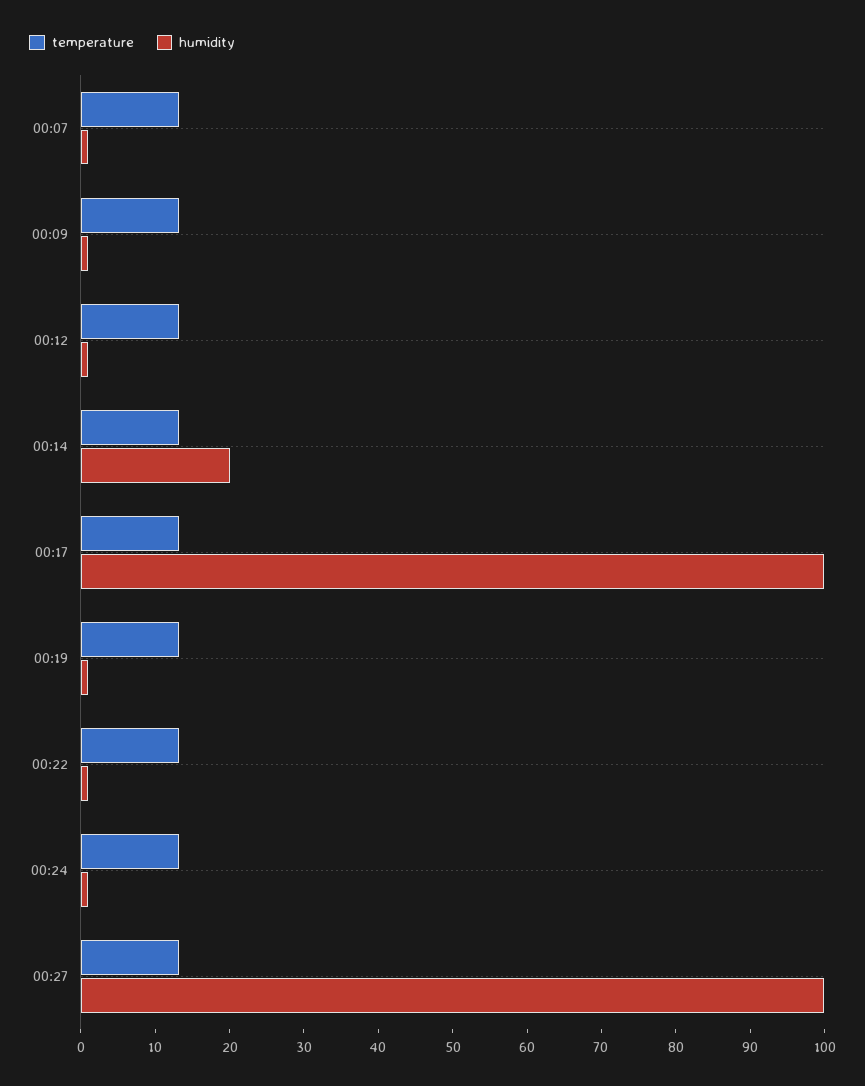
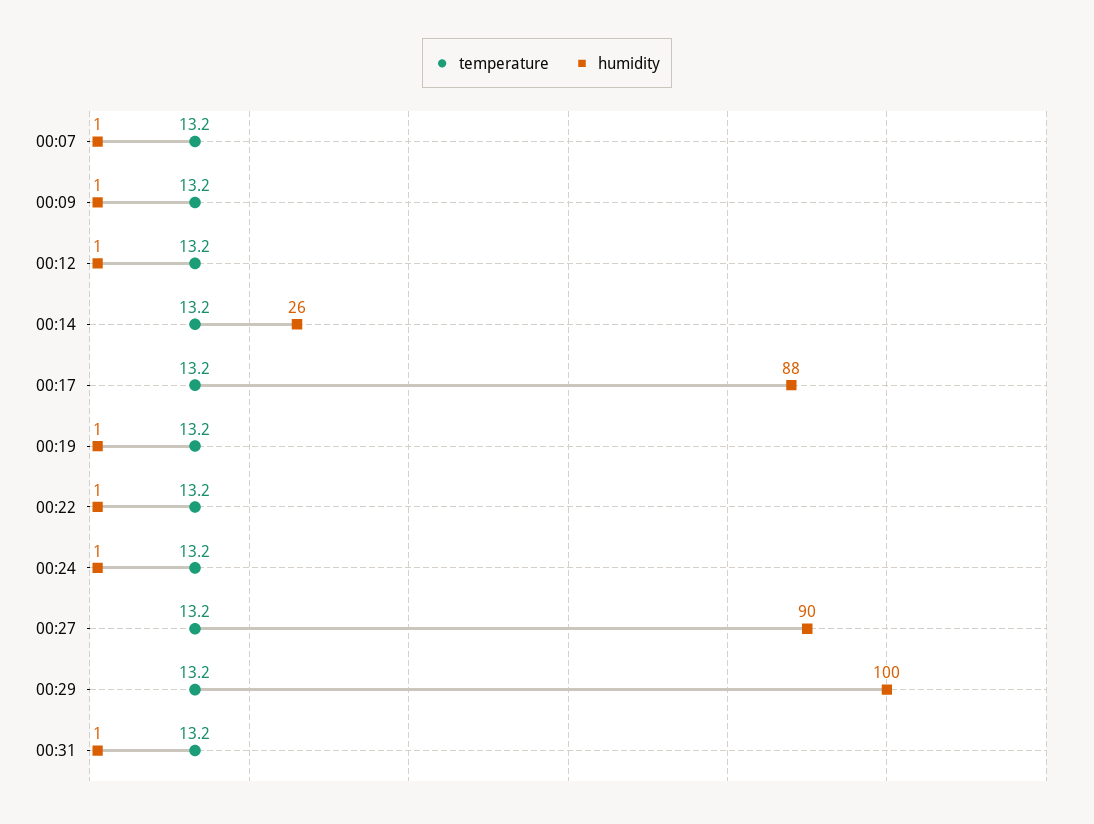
humidity, 00:14: 20 -> 26
humidity, 00:17: 100 -> 88
humidity, 00:27: 100 -> 90
temperature, 00:29: none -> 13.2
humidity, 00:29: none -> 100
temperature, 00:31: none -> 13.2
humidity, 00:31: none -> 1

